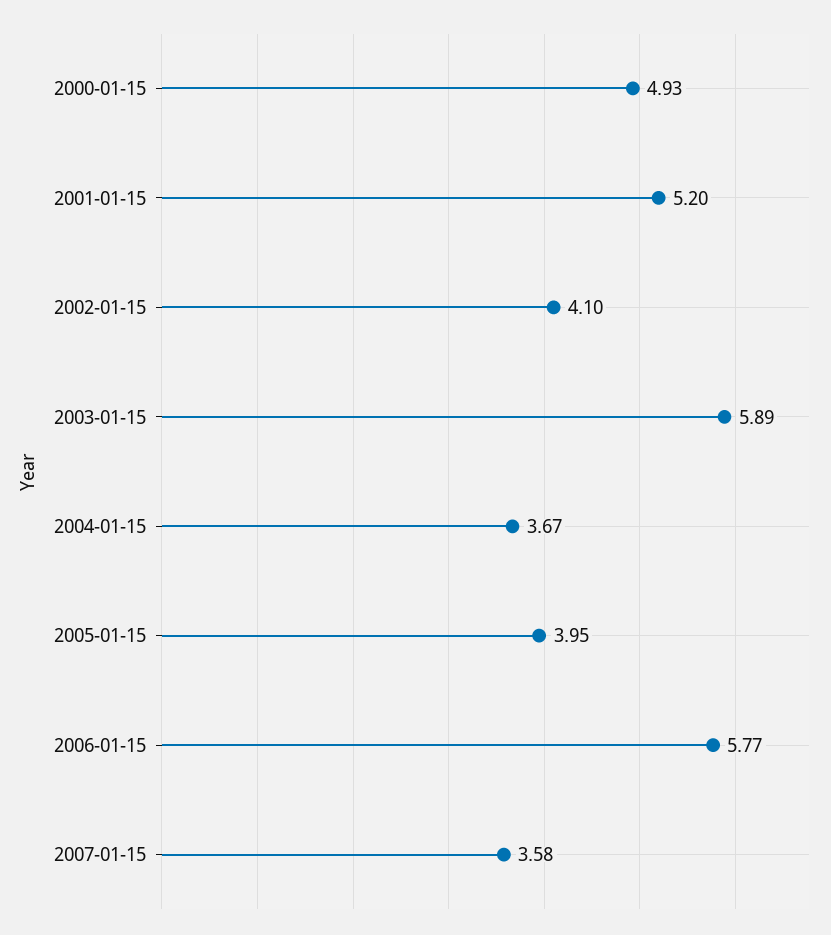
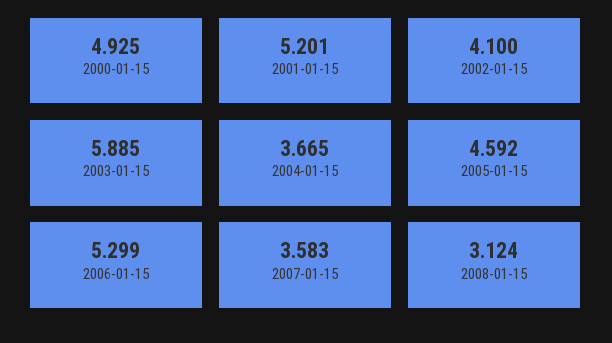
2005-01-15: 3.95 -> 4.592
2006-01-15: 5.77 -> 5.299
2008-01-15: none -> 3.124

